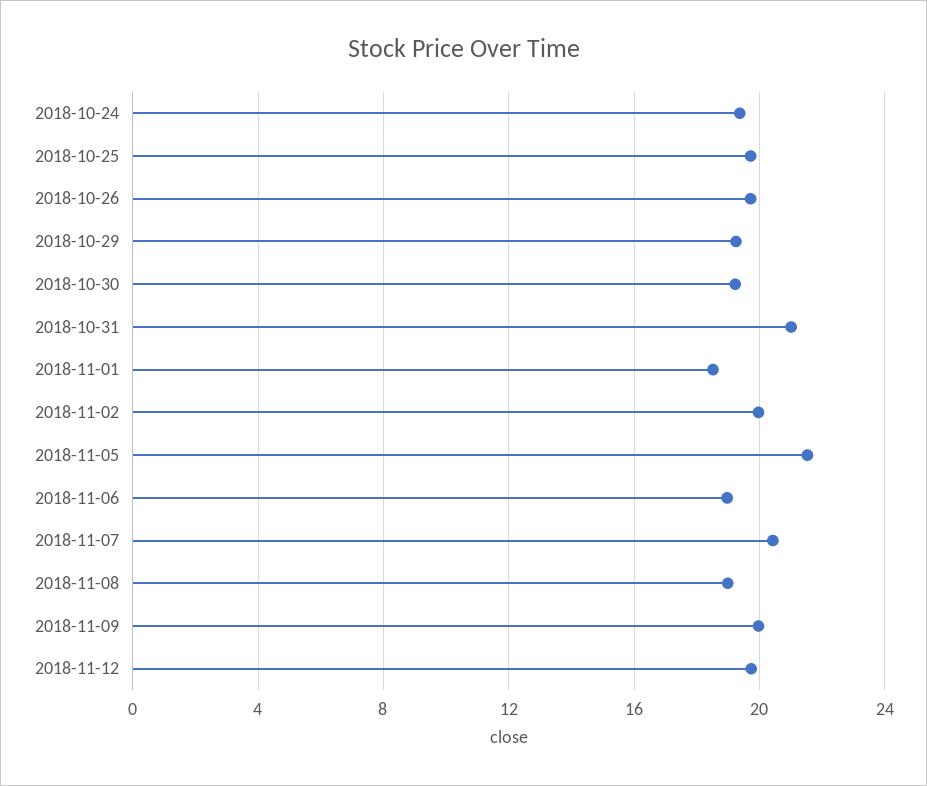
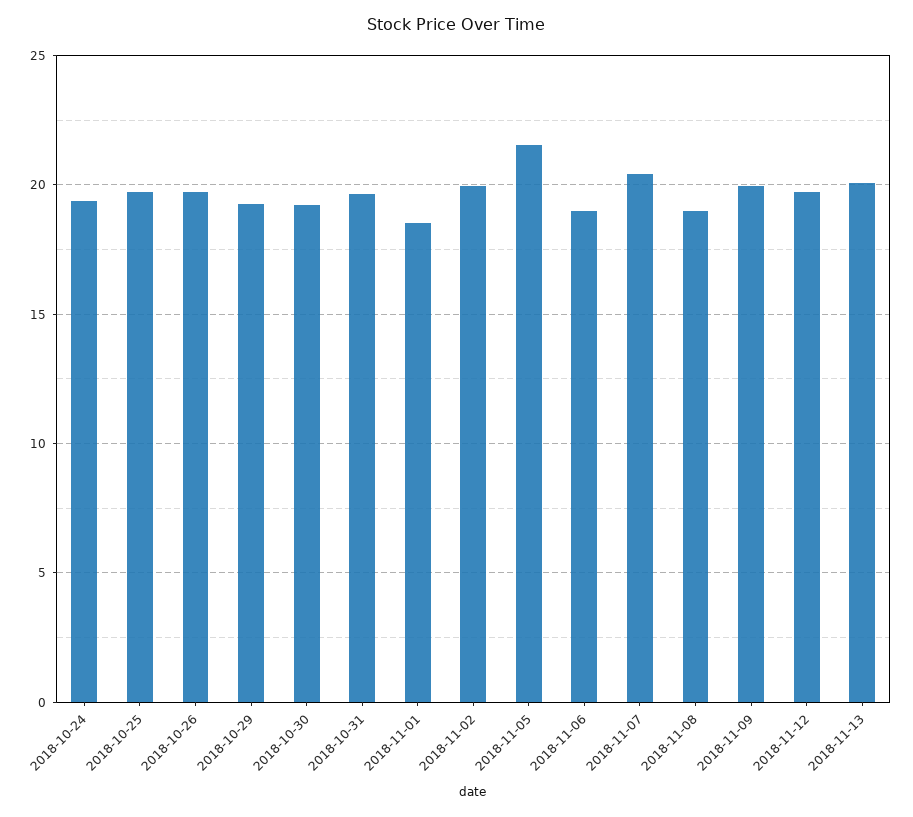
2018-10-31: 21 -> 19.5
2018-11-13: none -> 20

